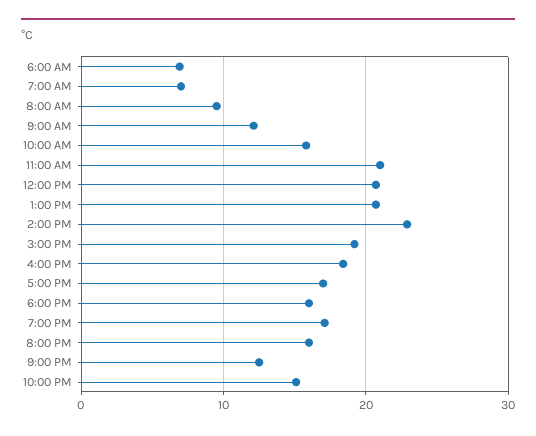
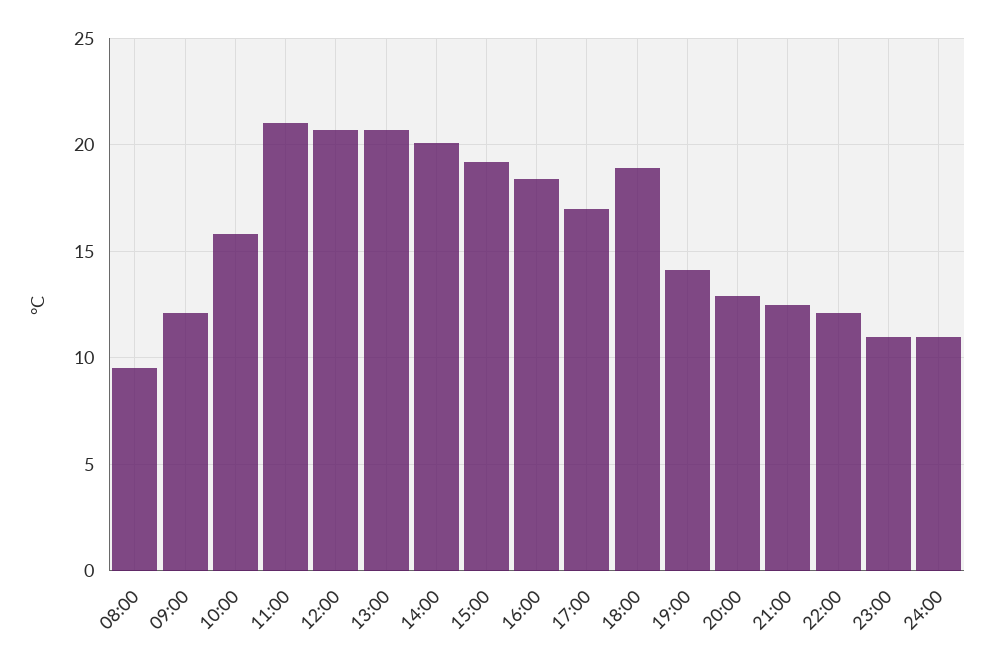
6:00 AM: 7 -> none
7:00 AM: 7 -> none
2:00 PM: 23 -> 20
6:00 PM: 16 -> 19
7:00 PM: 17 -> 14
8:00 PM: 16 -> 13
10:00 PM: 15 -> 12
23:00: none -> 11
24:00: none -> 11

